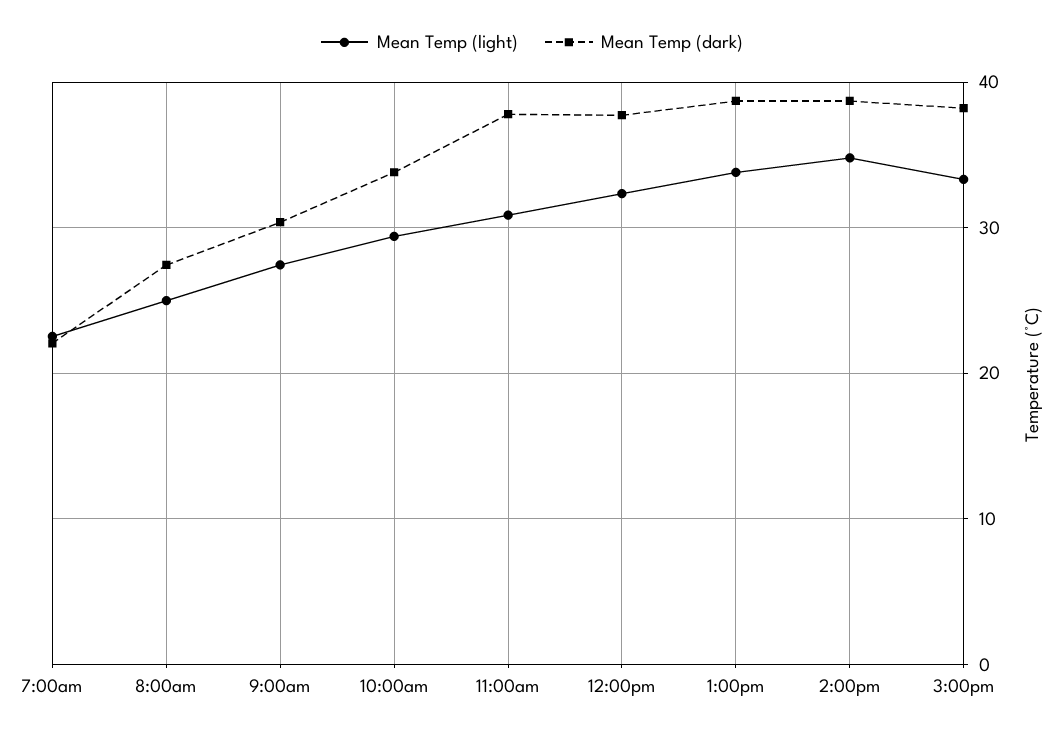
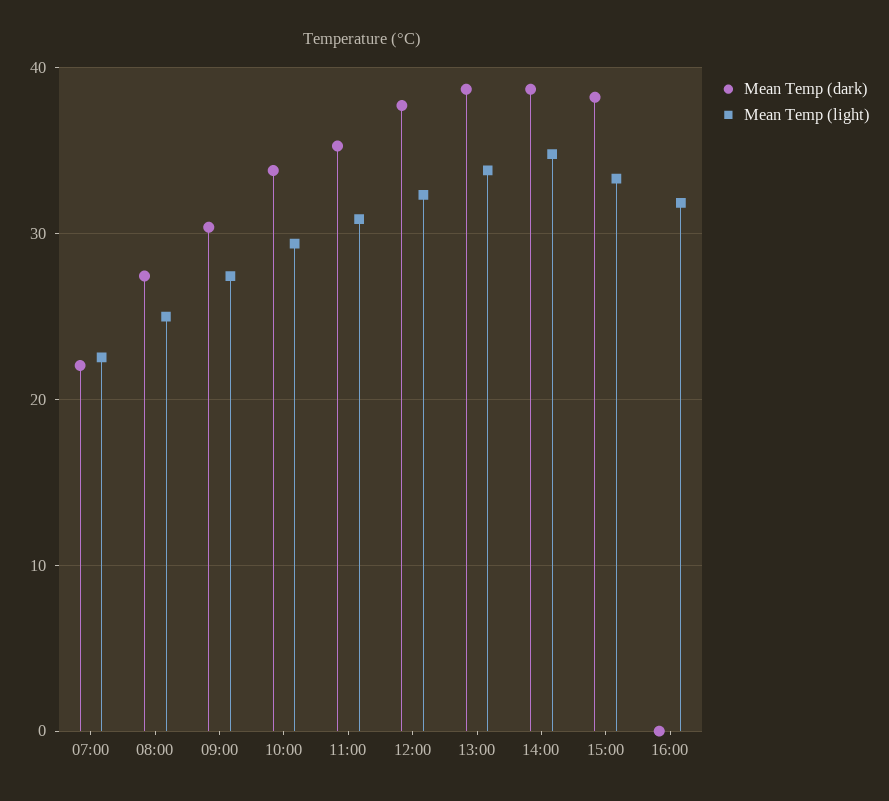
Mean Temp (dark), 11:00am: 38 -> 35
Mean Temp (dark), 16:00: none -> 0
Mean Temp (light), 16:00: none -> 32

